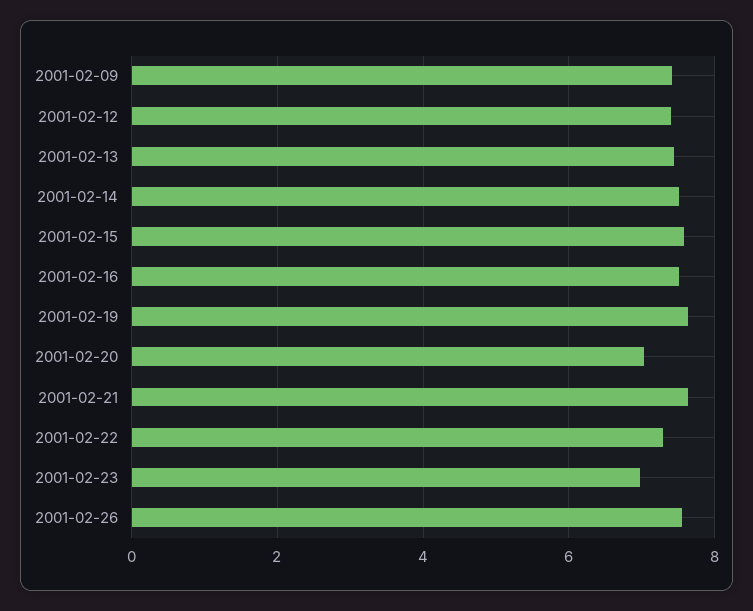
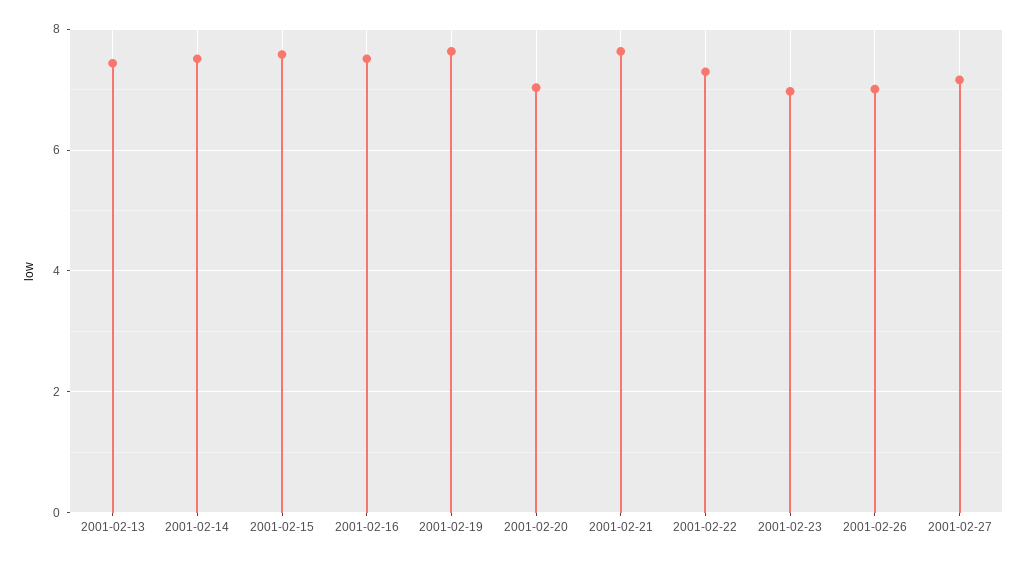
2001-02-09: 7.4 -> none
2001-02-12: 7.4 -> none
2001-02-26: 7.6 -> 7
2001-02-27: none -> 7.2

